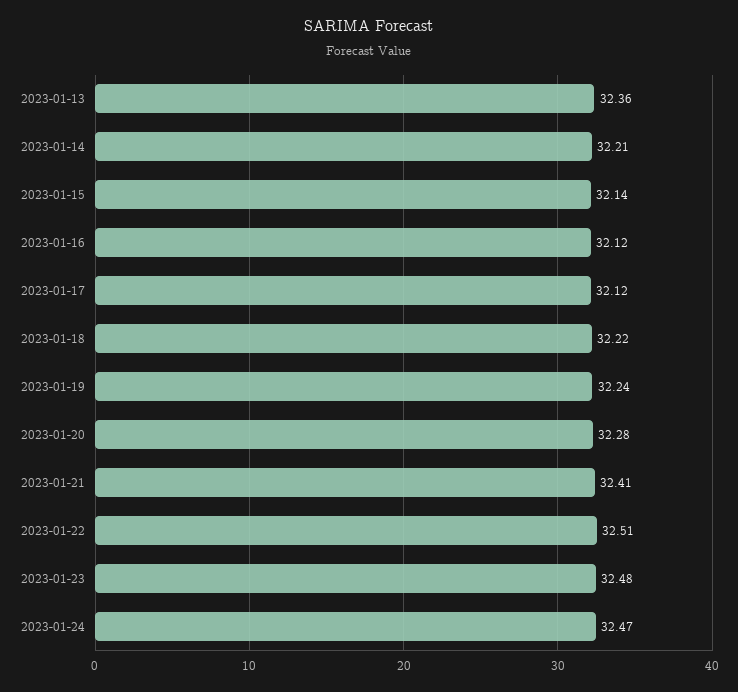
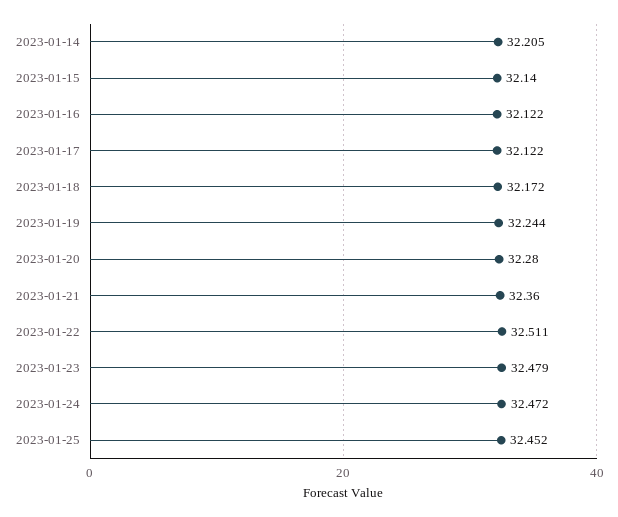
2023-01-13: 32.36 -> none
2023-01-18: 32.22 -> 32.172
2023-01-21: 32.41 -> 32.36
2023-01-25: none -> 32.452

